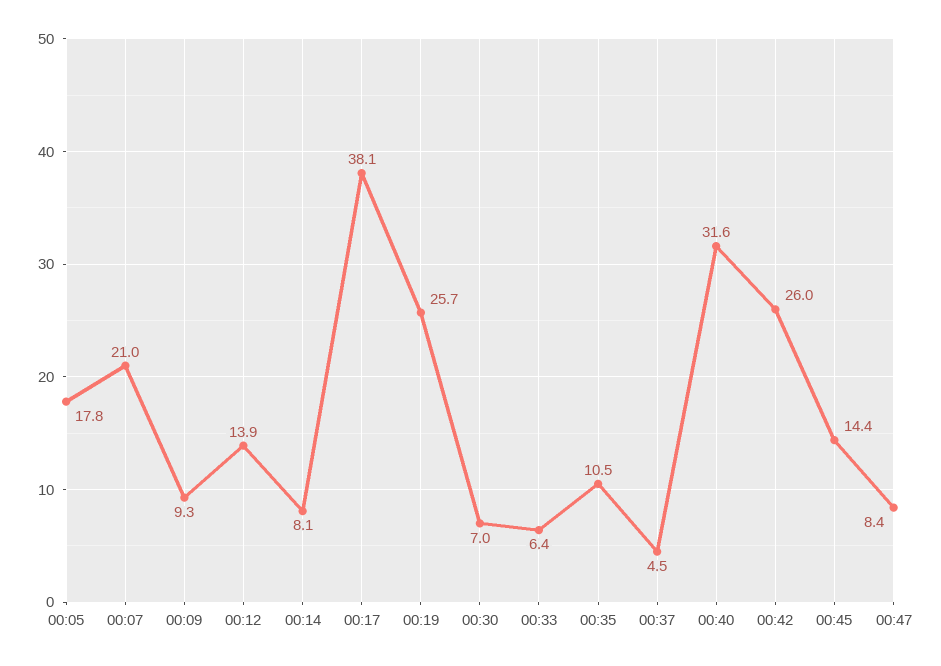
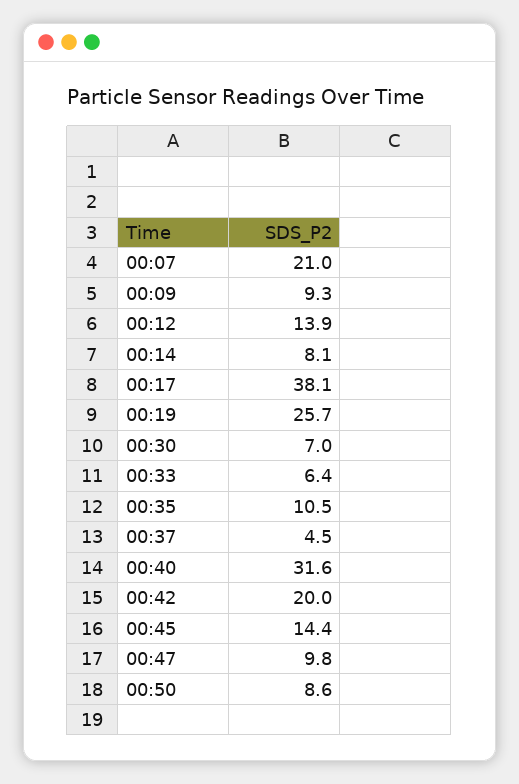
00:05: 17.8 -> none
00:42: 26 -> 20
00:47: 8.4 -> 9.8
00:50: none -> 8.6

